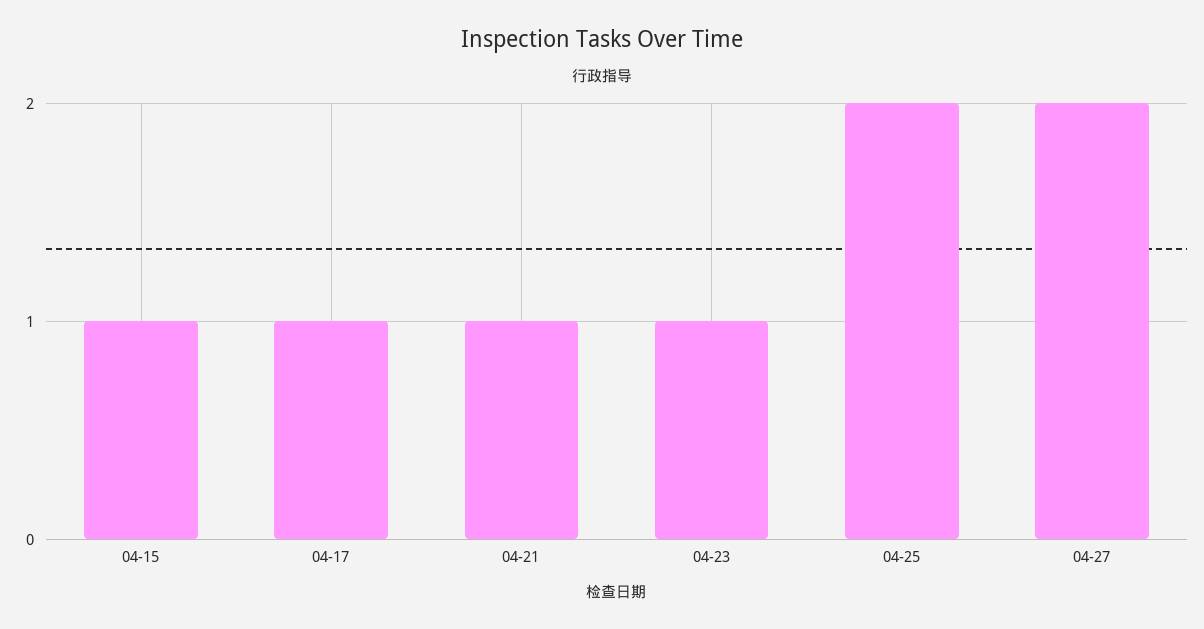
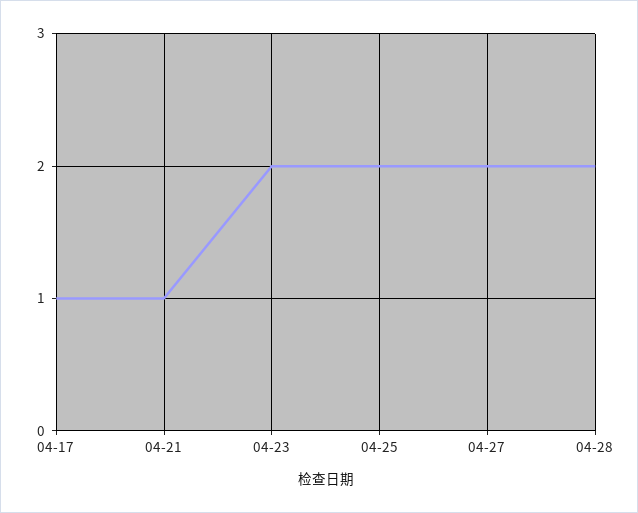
04-15: 1 -> none
04-23: 1 -> 2
04-28: none -> 2

